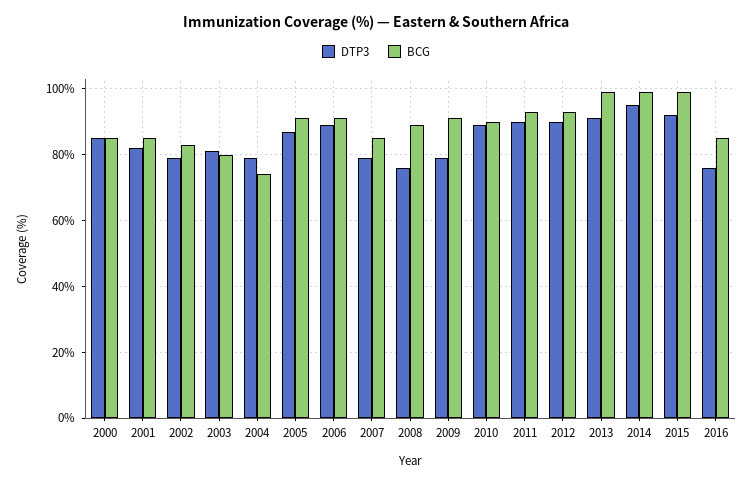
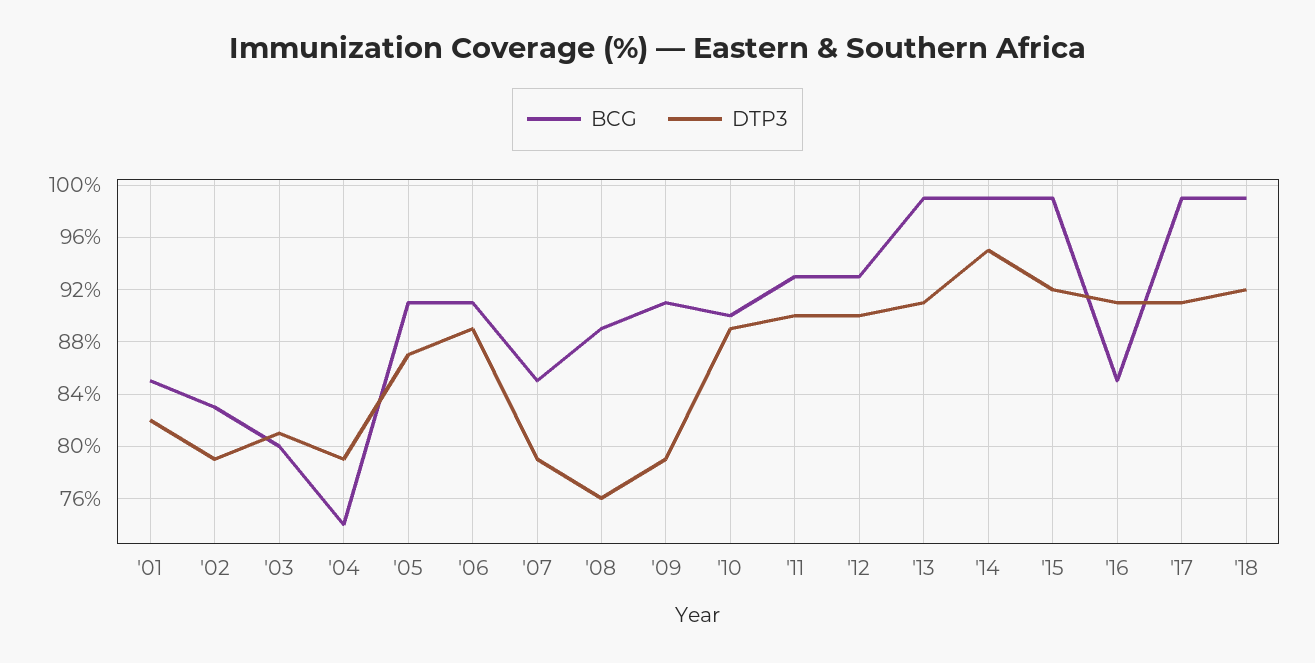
DTP3, 2000: 85 -> none
BCG, 2000: 85 -> none
DTP3, 2016: 75 -> 91
BCG, '17: none -> 99
DTP3, '17: none -> 91
BCG, '18: none -> 99
DTP3, '18: none -> 92

